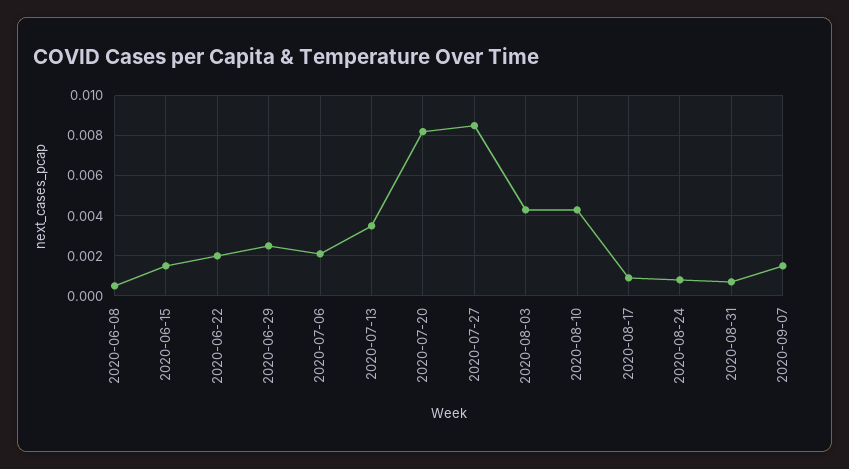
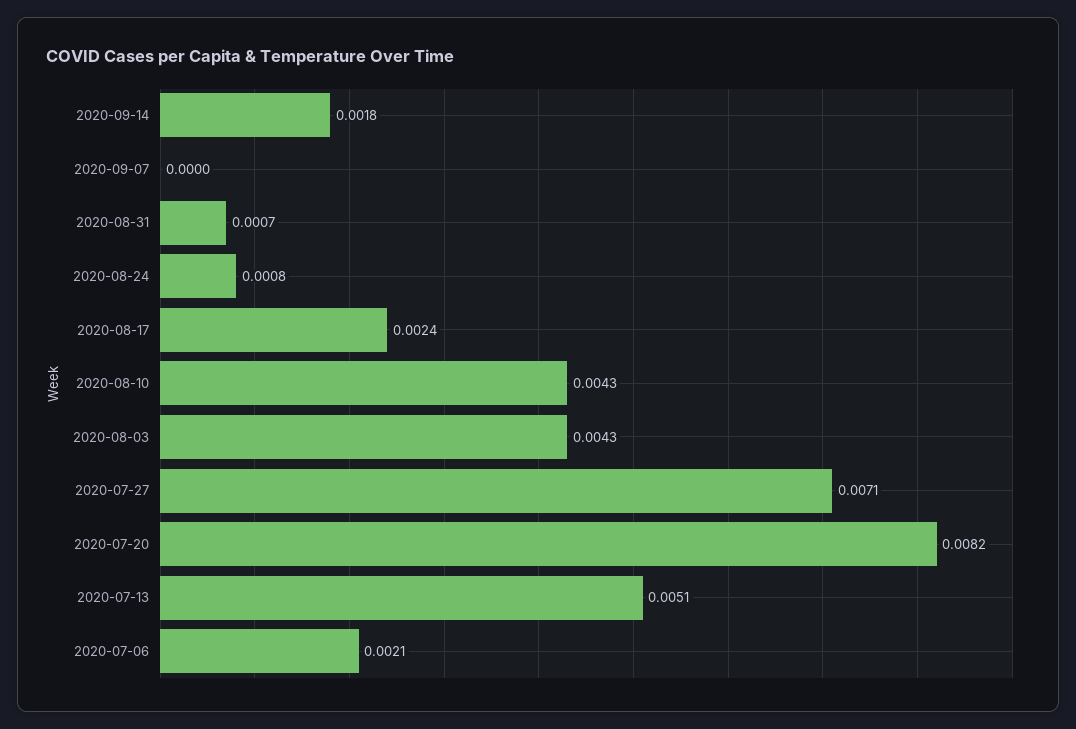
2020-06-08: 0.0005 -> none
2020-06-15: 0.0015 -> none
2020-06-22: 0.002 -> none
2020-06-29: 0.0025 -> none
2020-07-13: 0.0035 -> 0.0051
2020-07-27: 0.0085 -> 0.0071
2020-08-17: 0.001 -> 0.0024
2020-09-07: 0.0015 -> 0
2020-09-14: none -> 0.0018

